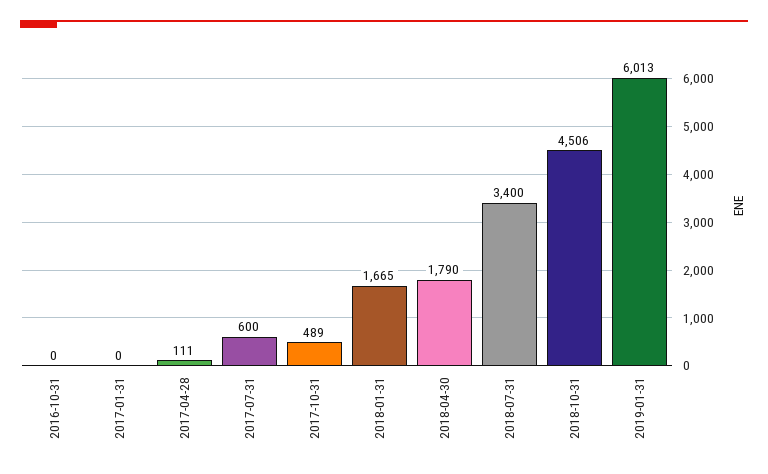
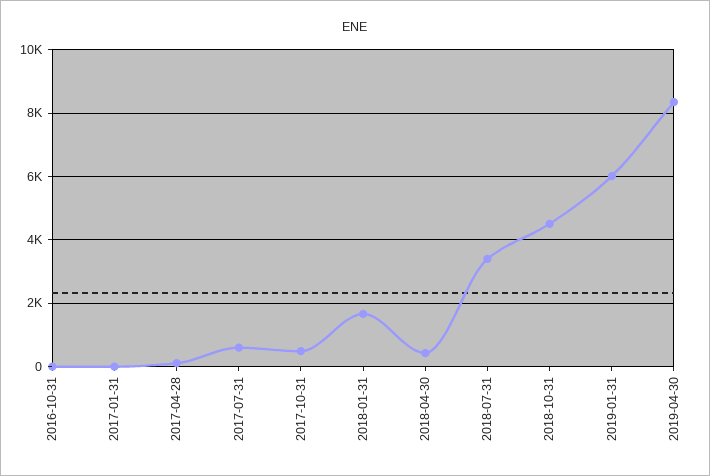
2018-04-30: 1790 -> 400
2019-04-30: none -> 8400

